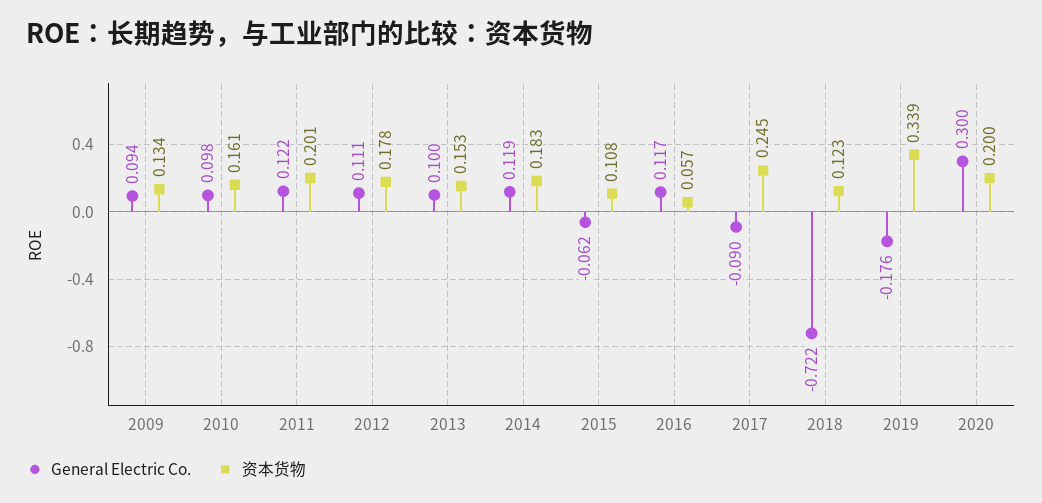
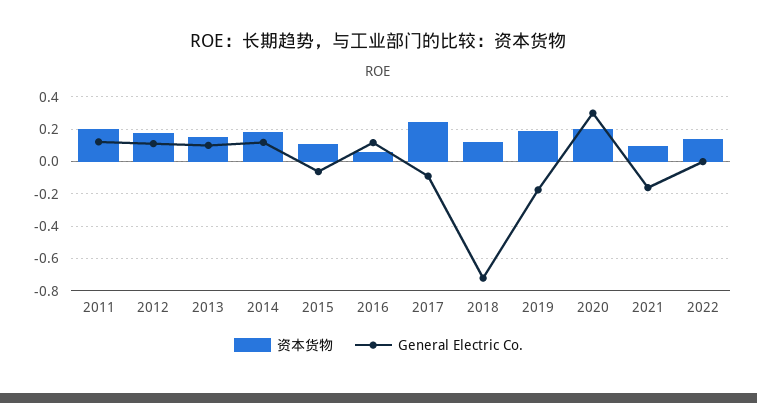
General Electric Co., 2009: 0.094 -> none
资本货物, 2009: 0.134 -> none
General Electric Co., 2010: 0.098 -> none
资本货物, 2010: 0.161 -> none
资本货物, 2019: 0.339 -> 0.2
资本货物, 2021: none -> 0.1
General Electric Co., 2021: none -> -0.15
资本货物, 2022: none -> 0.15
General Electric Co., 2022: none -> 0

